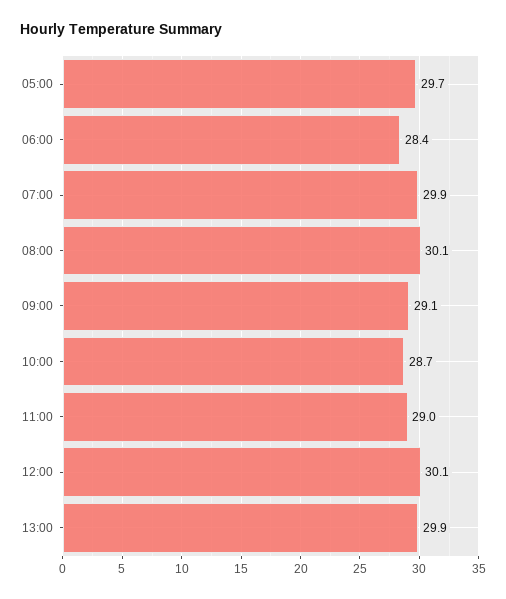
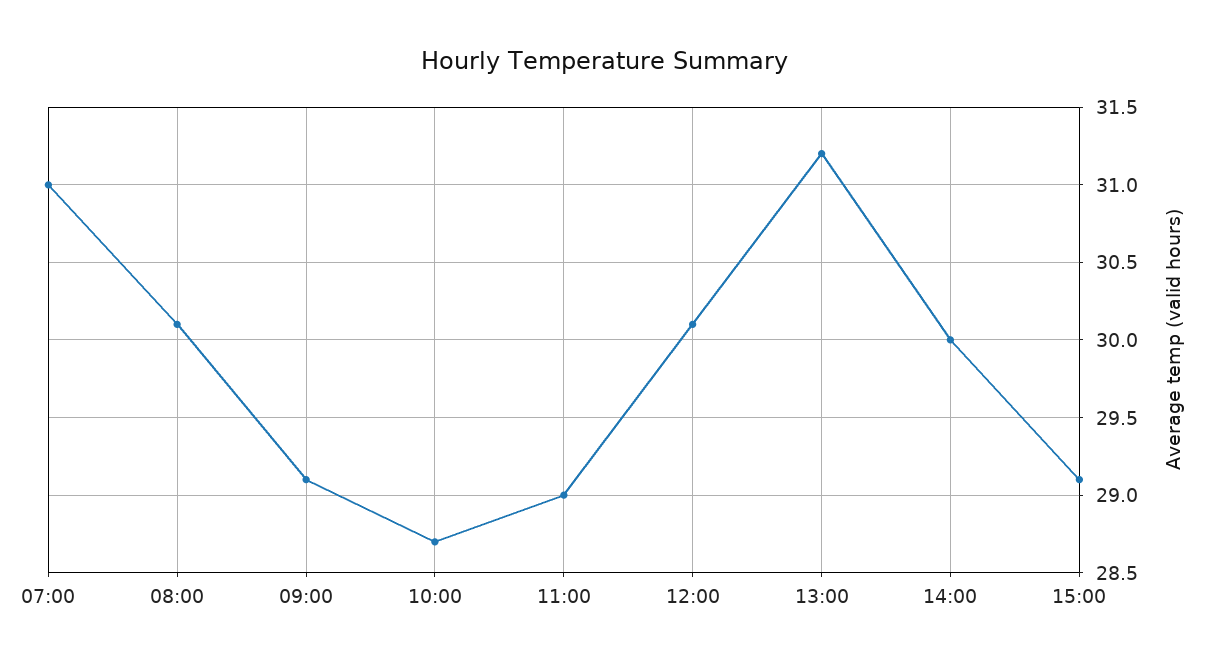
05:00: 29.7 -> none
06:00: 28.4 -> none
07:00: 29.9 -> 31
13:00: 29.9 -> 31.2
14:00: none -> 30
15:00: none -> 29.1

